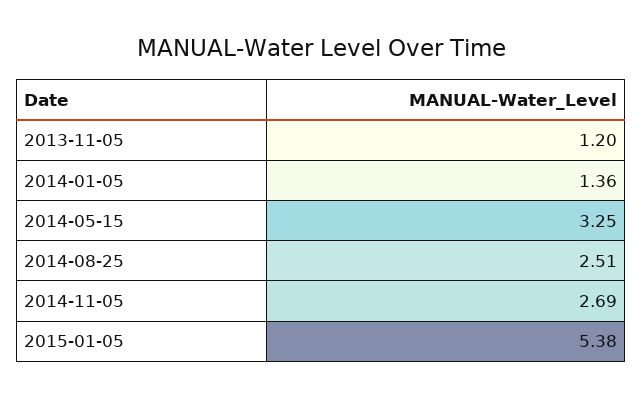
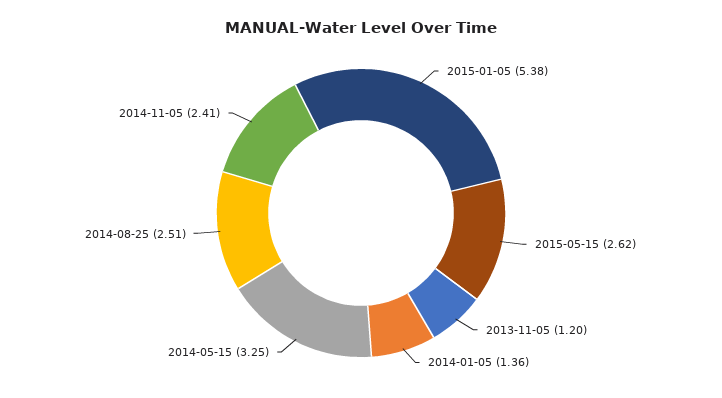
2014-11-05: 2.69 -> 2.41
2015-05-15: none -> 2.62

